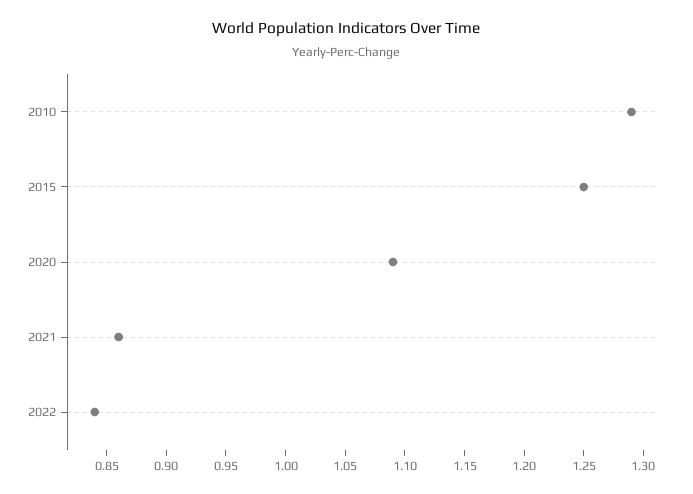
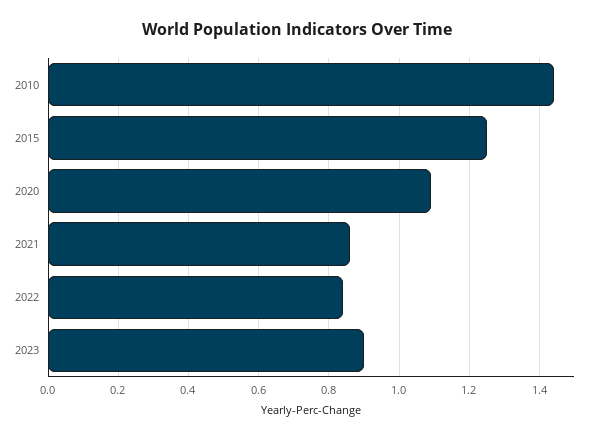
2010: 1.29 -> 1.45
2023: none -> 0.9

